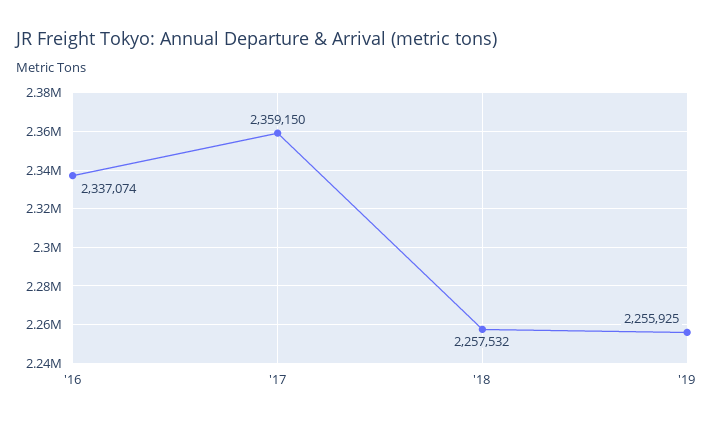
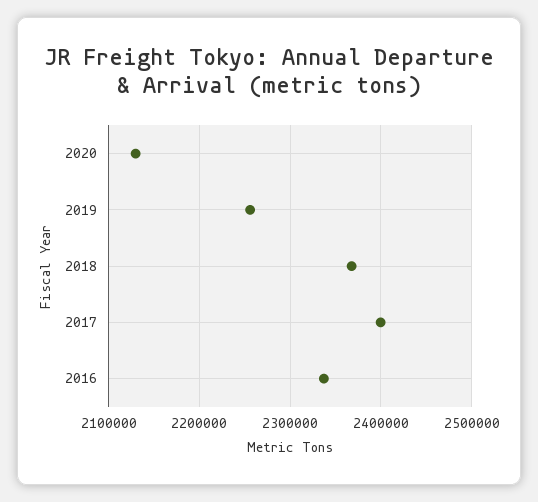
'17: 2359150 -> 2400000
'18: 2257532 -> 2370000
2020: none -> 2130000

